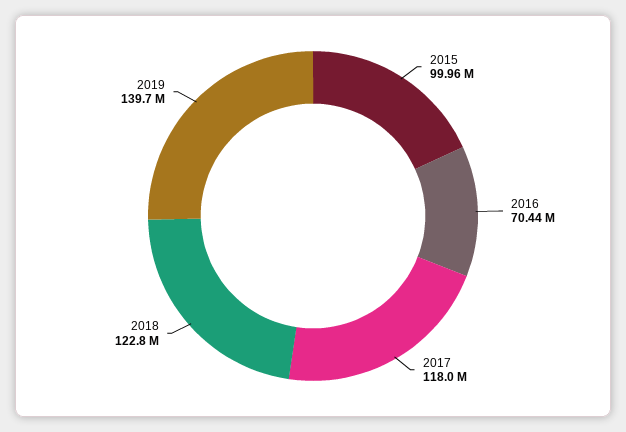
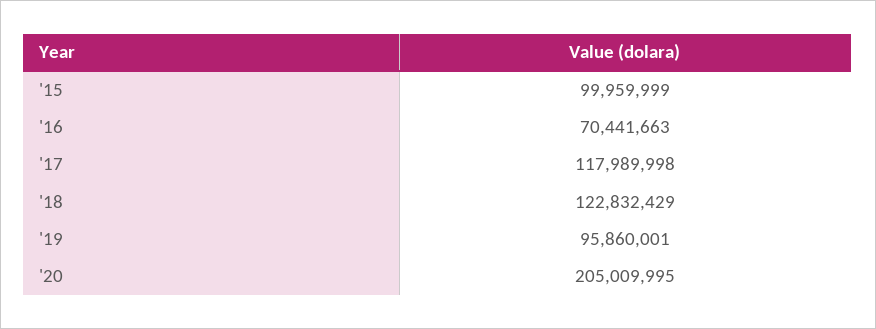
2019: 139700000 -> 95860001
'20: none -> 205009995

